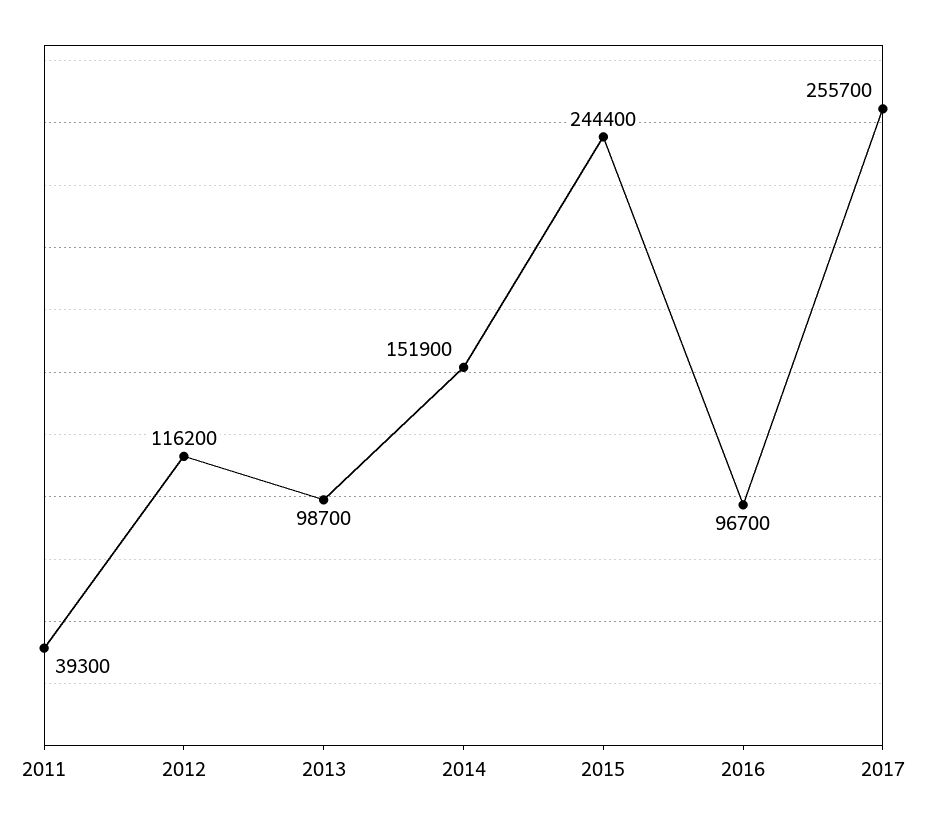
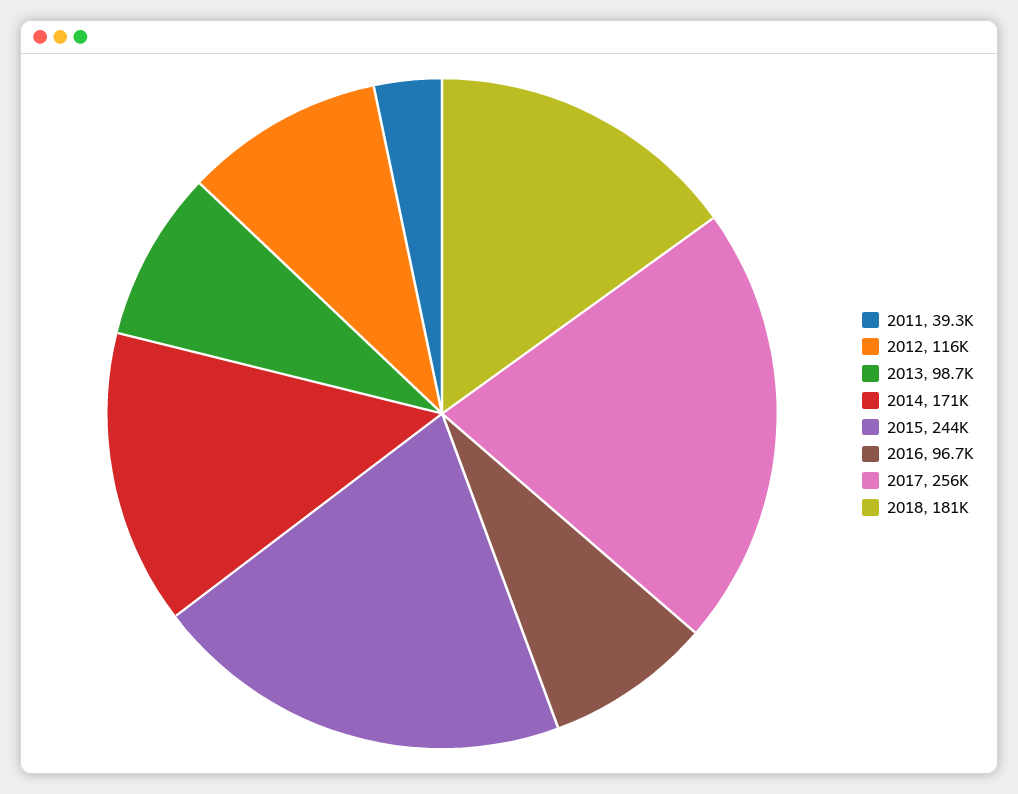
2014: 151900 -> 171000
2018: none -> 181000

